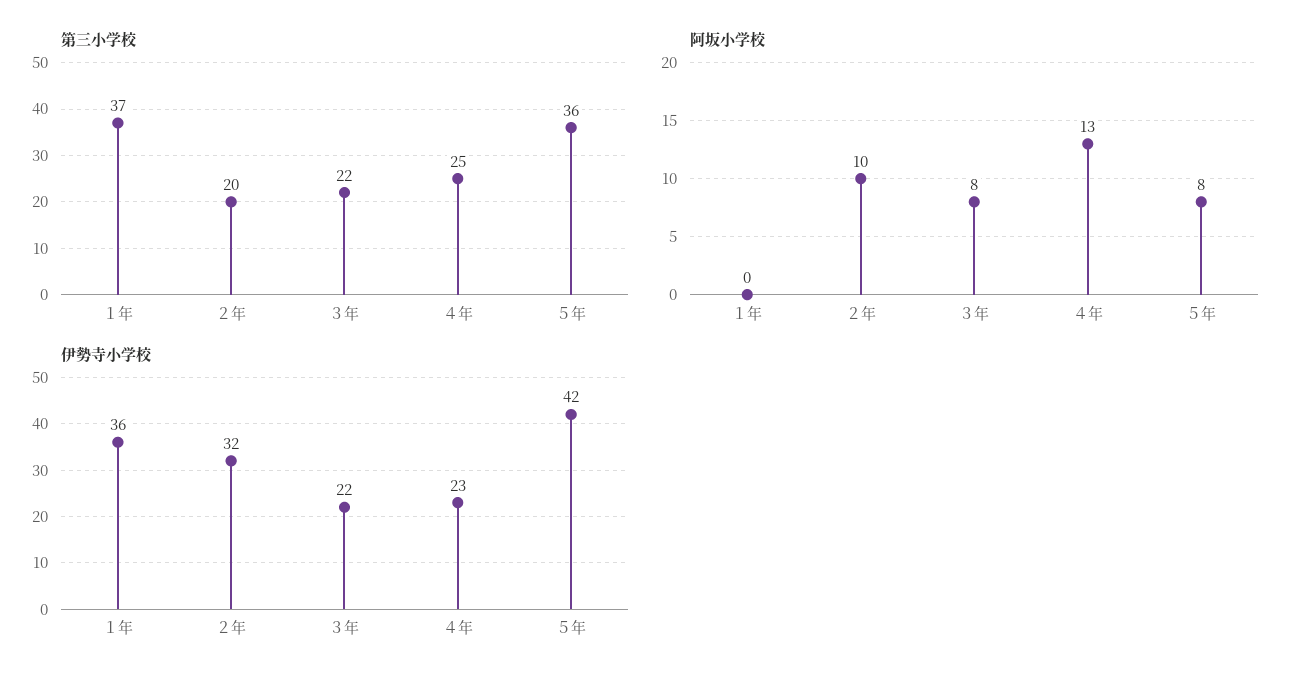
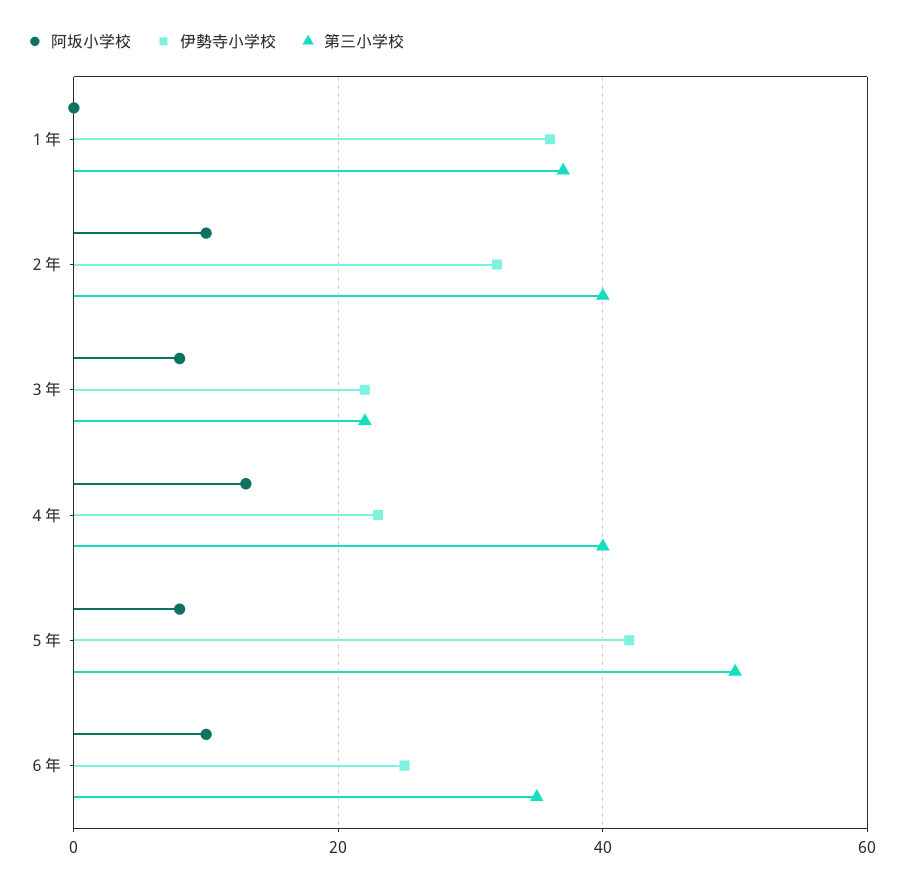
第三小学校, ２年: 20 -> 40
第三小学校, ４年: 25 -> 40
第三小学校, ５年: 36 -> 50
阿坂小学校, ６年: none -> 10
伊勢寺小学校, ６年: none -> 25
第三小学校, ６年: none -> 35

